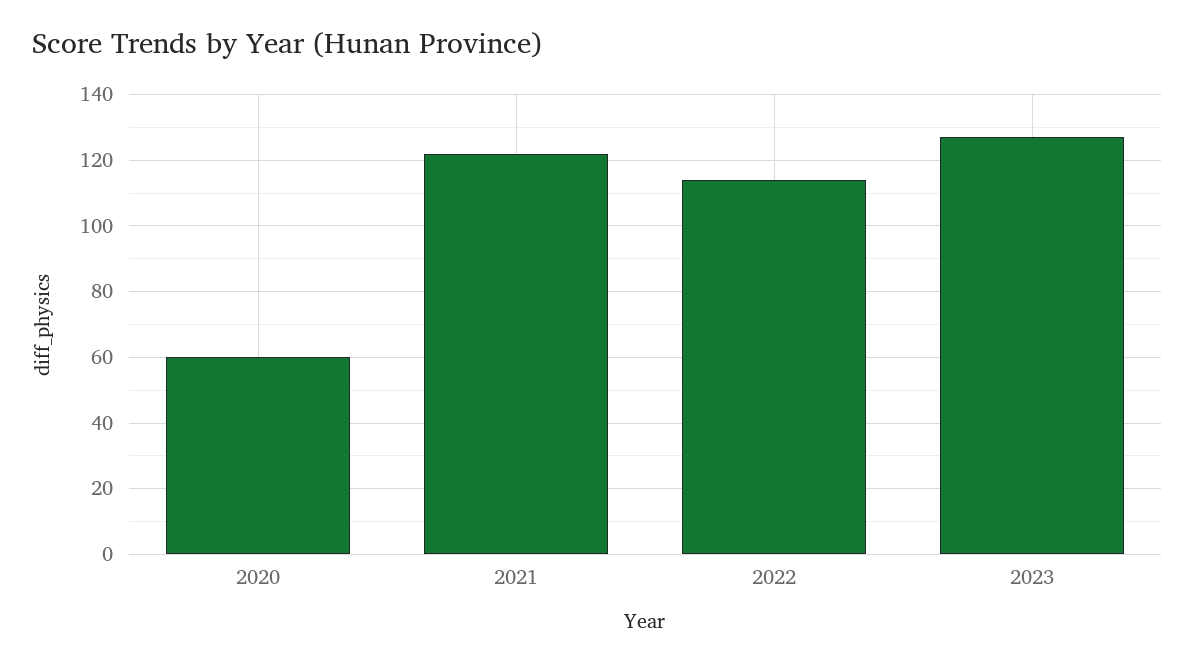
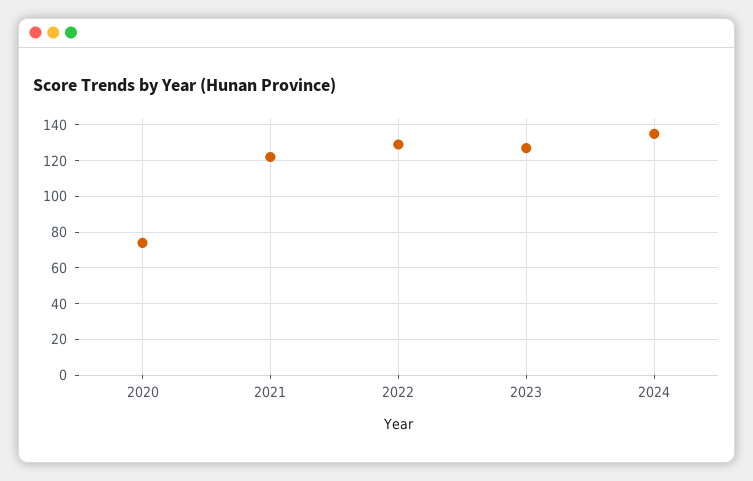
2020: 60 -> 75
2022: 115 -> 130
2024: none -> 135

